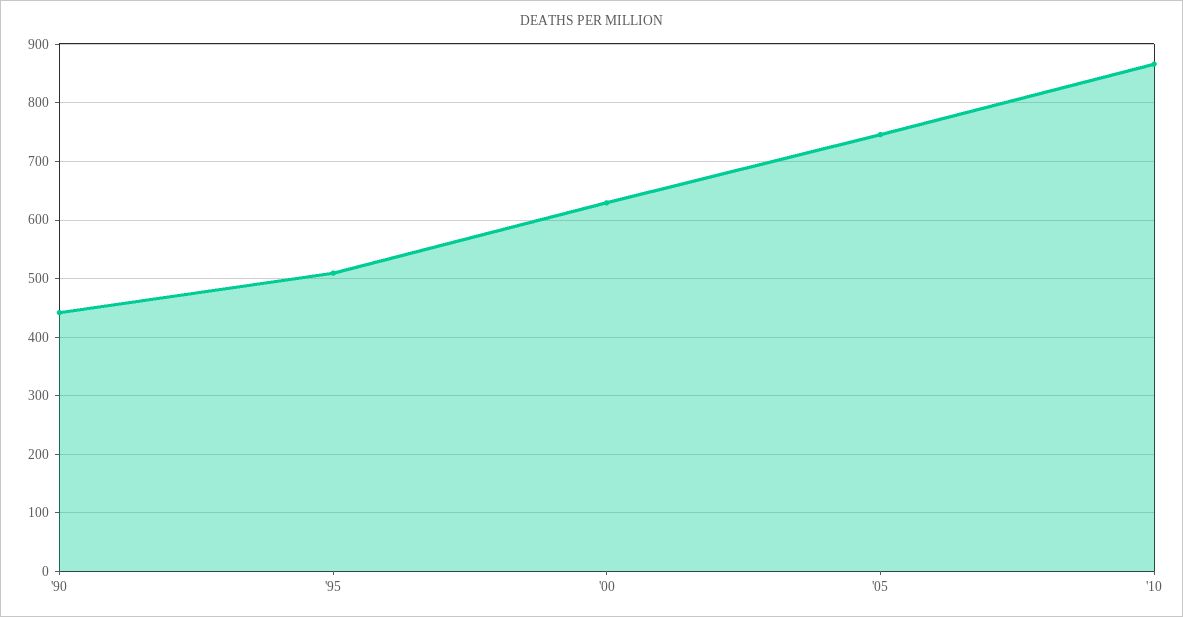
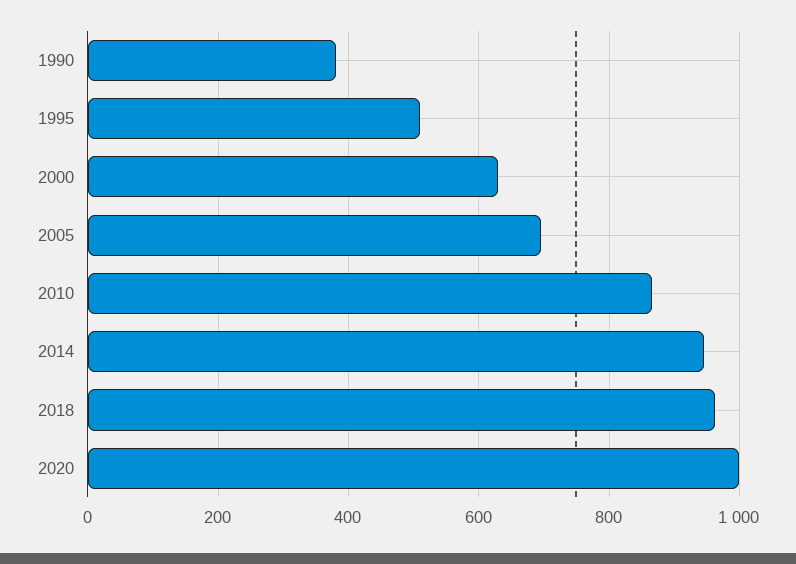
'90: 440 -> 380
'05: 740 -> 700
2014: none -> 940
2018: none -> 960
2020: none -> 1000

